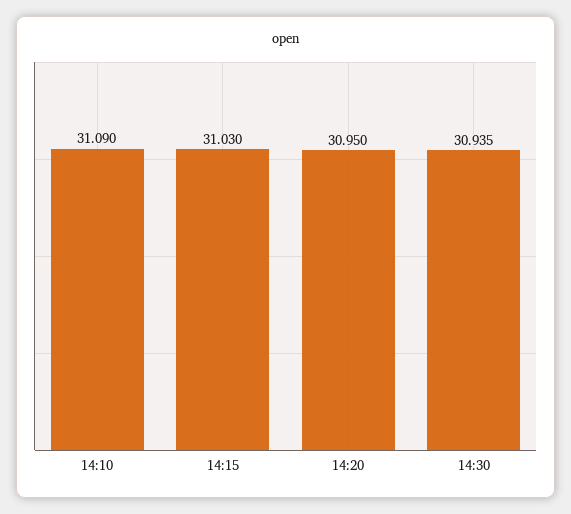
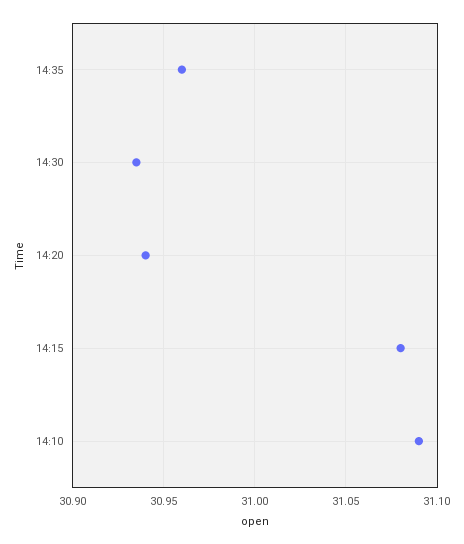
14:15: 31.03 -> 31.08
14:20: 30.95 -> 30.94
14:35: none -> 30.96

